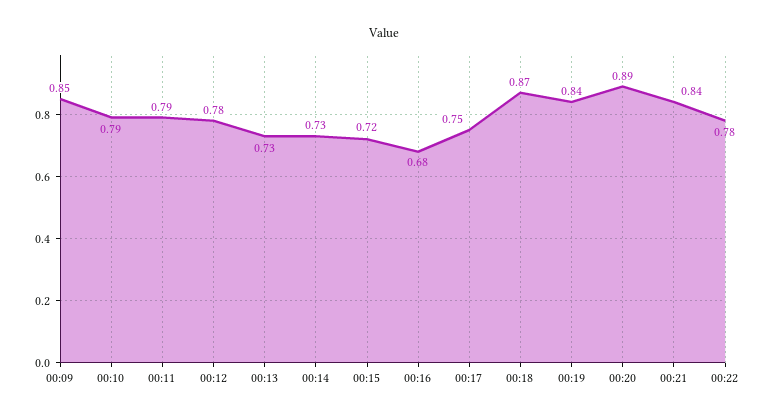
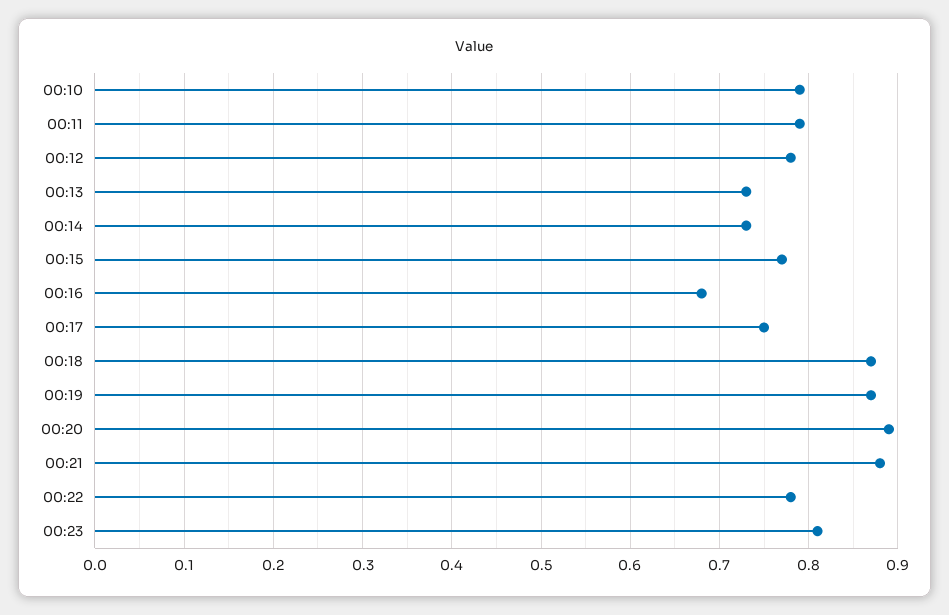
00:09: 0.85 -> none
00:15: 0.72 -> 0.77
00:19: 0.84 -> 0.87
00:21: 0.84 -> 0.88
00:23: none -> 0.81

